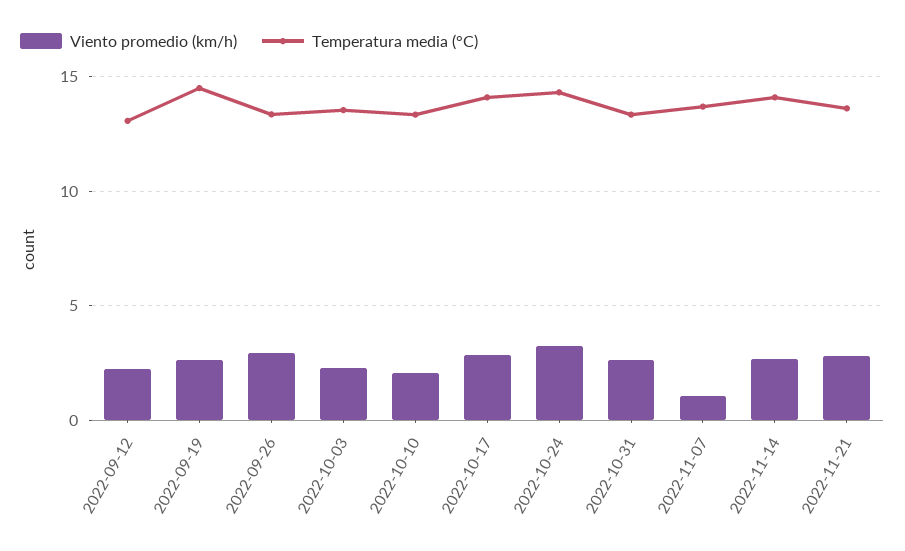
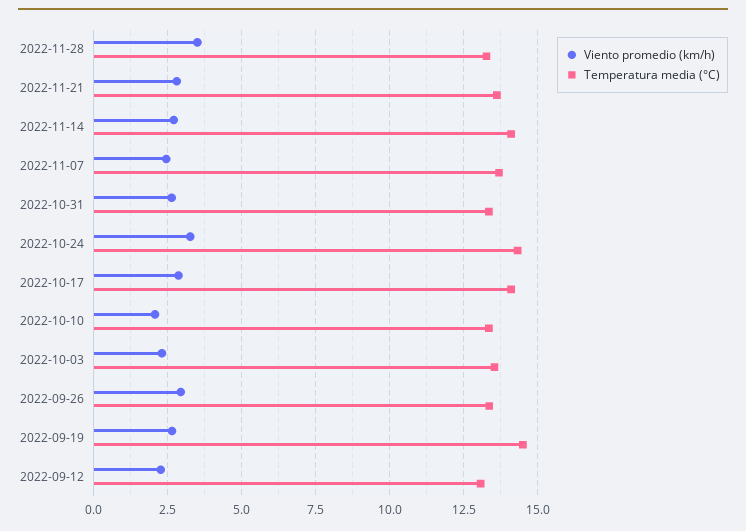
Viento promedio (km/h), 2022-11-07: 1 -> 2.5
Viento promedio (km/h), 2022-11-28: none -> 3.5
Temperatura media (°C), 2022-11-28: none -> 13.25

